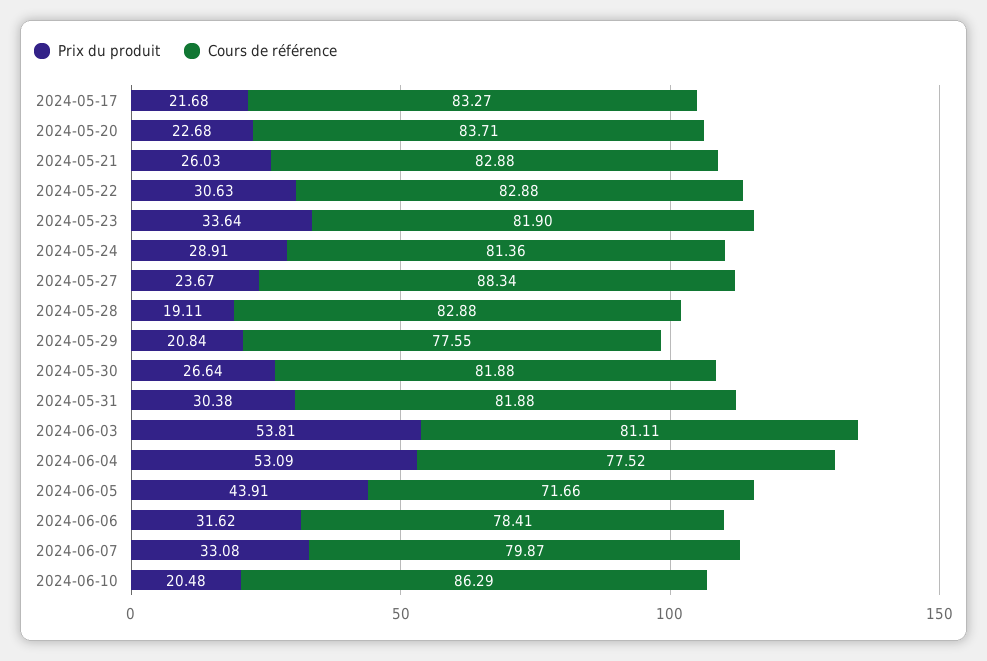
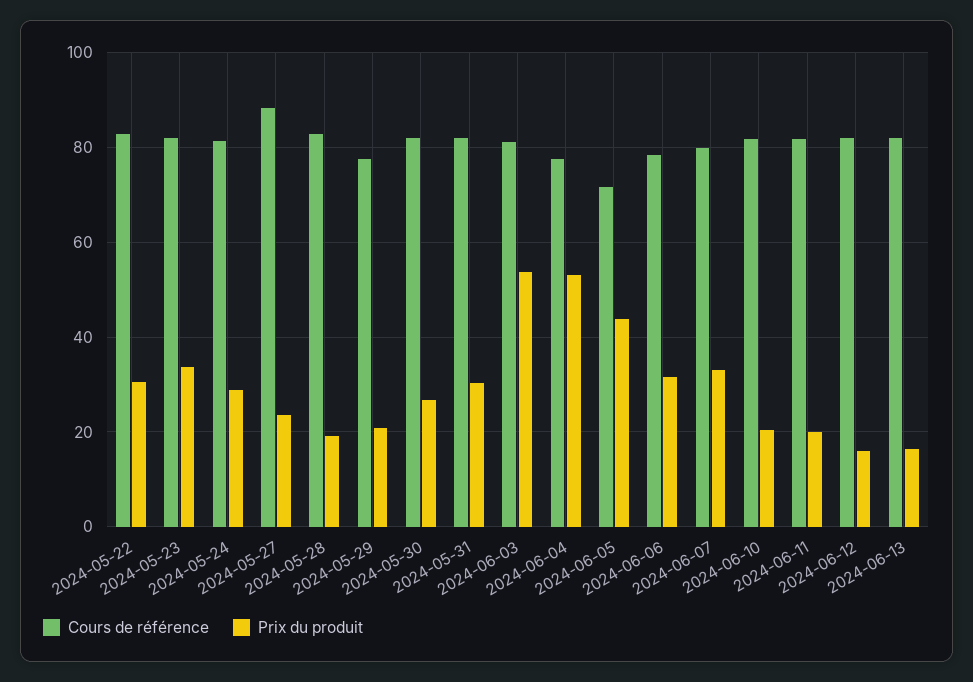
Prix du produit, 2024-05-17: 21.68 -> none
Cours de référence, 2024-05-17: 83.27 -> none
Prix du produit, 2024-05-20: 22.68 -> none
Cours de référence, 2024-05-20: 83.71 -> none
Prix du produit, 2024-05-21: 26.03 -> none
Cours de référence, 2024-05-21: 82.88 -> none
Cours de référence, 2024-06-10: 86.29 -> 82
Cours de référence, 2024-06-11: none -> 82
Prix du produit, 2024-06-11: none -> 20
Cours de référence, 2024-06-12: none -> 82
Prix du produit, 2024-06-12: none -> 16
Cours de référence, 2024-06-13: none -> 82
Prix du produit, 2024-06-13: none -> 16

